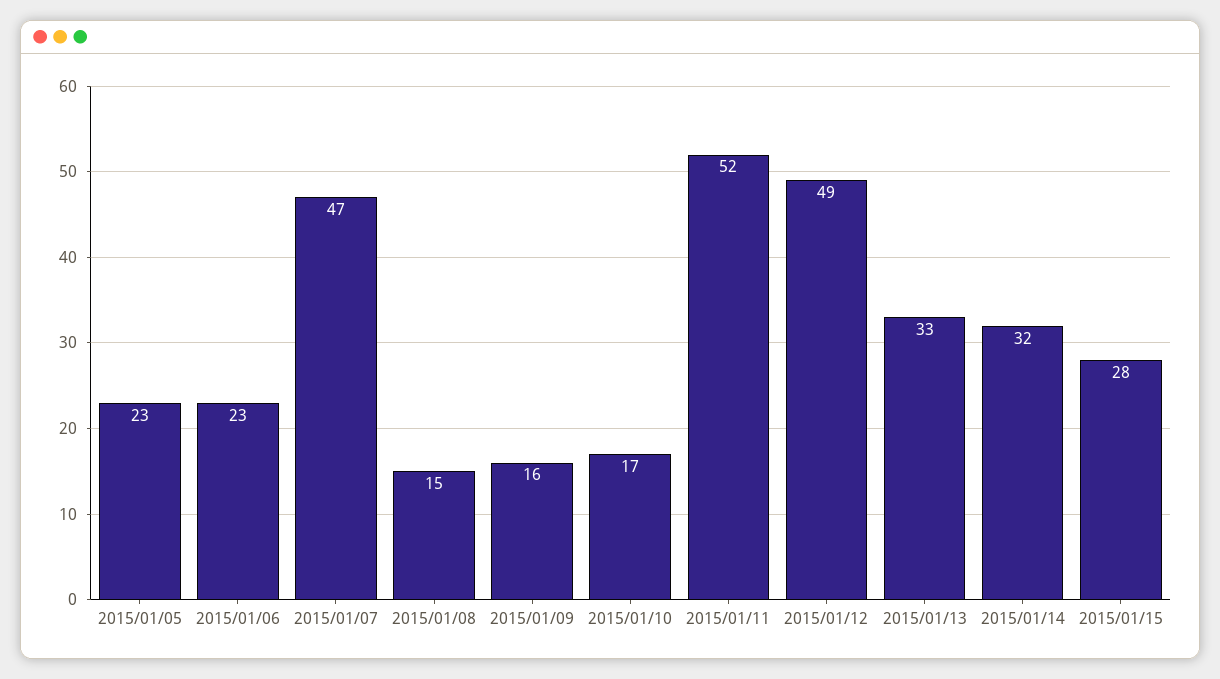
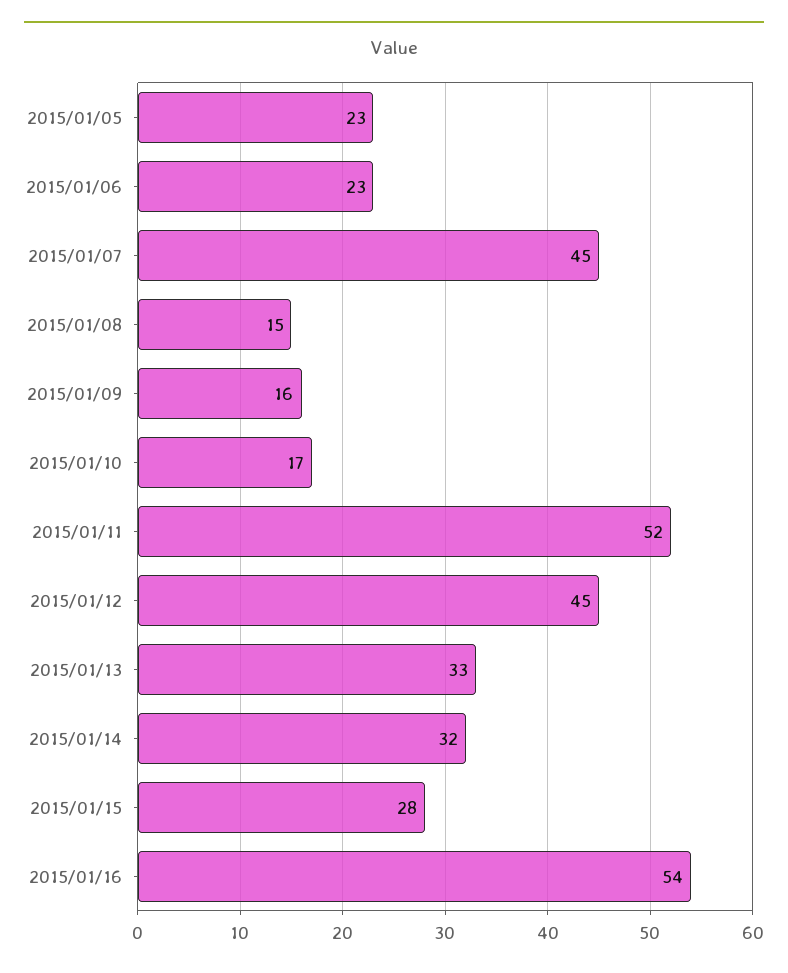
2015/01/07: 47 -> 45
2015/01/12: 49 -> 45
2015/01/16: none -> 54

